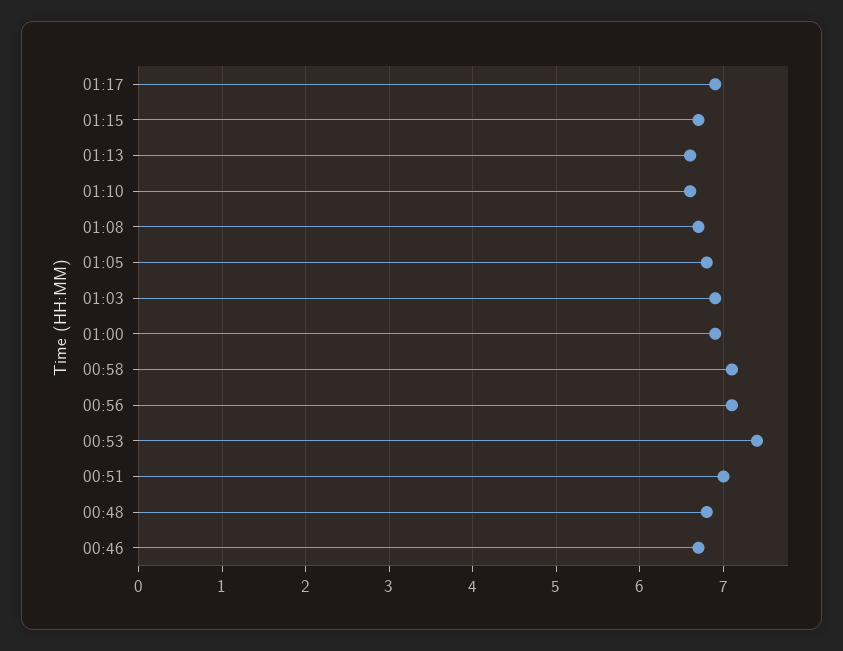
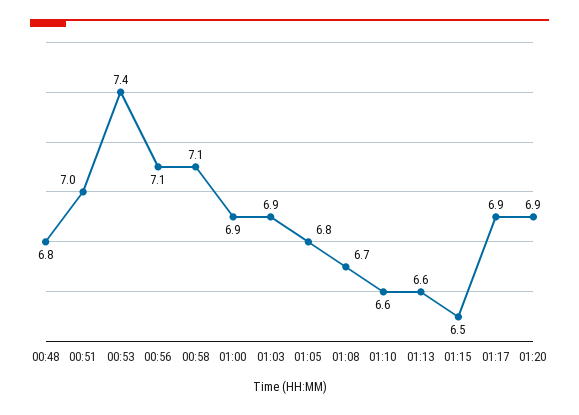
01:15: 6.7 -> 6.5
00:46: 6.7 -> none
01:20: none -> 6.9

